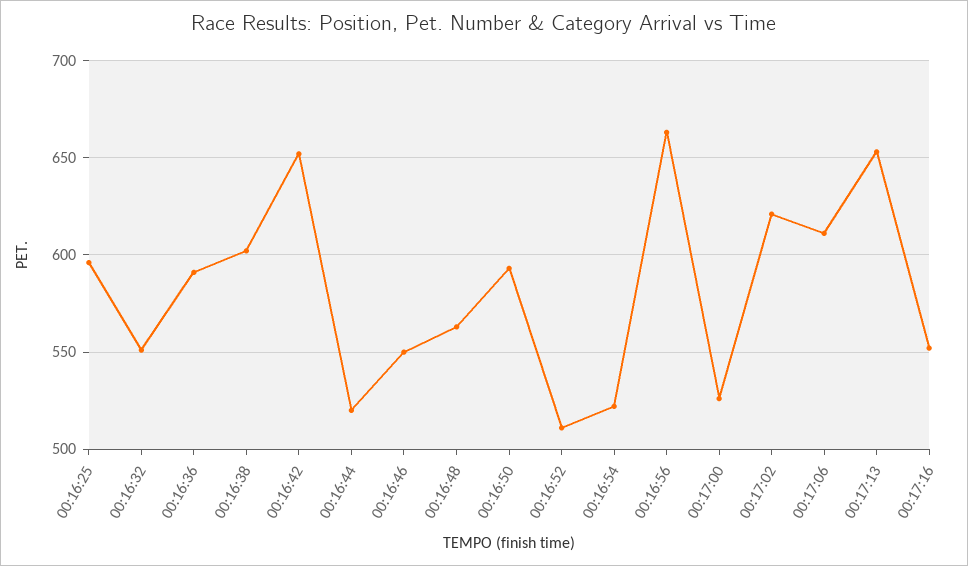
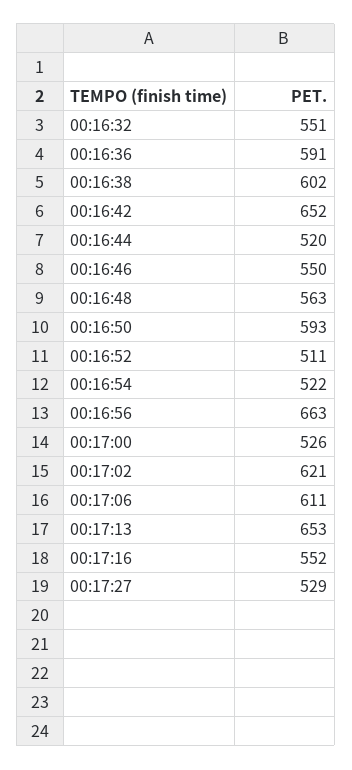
00:16:25: 595 -> none
00:17:27: none -> 529

